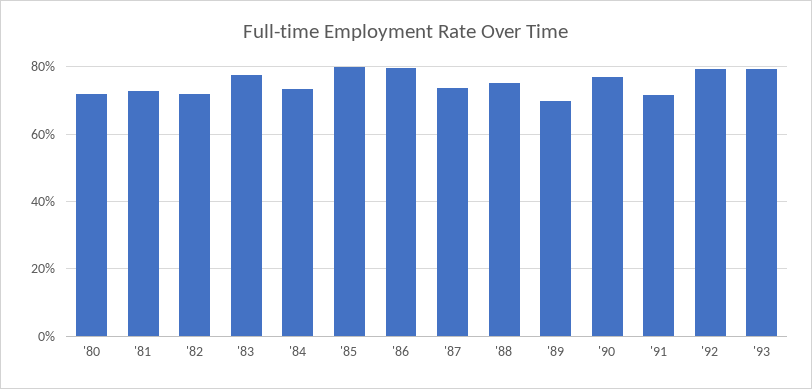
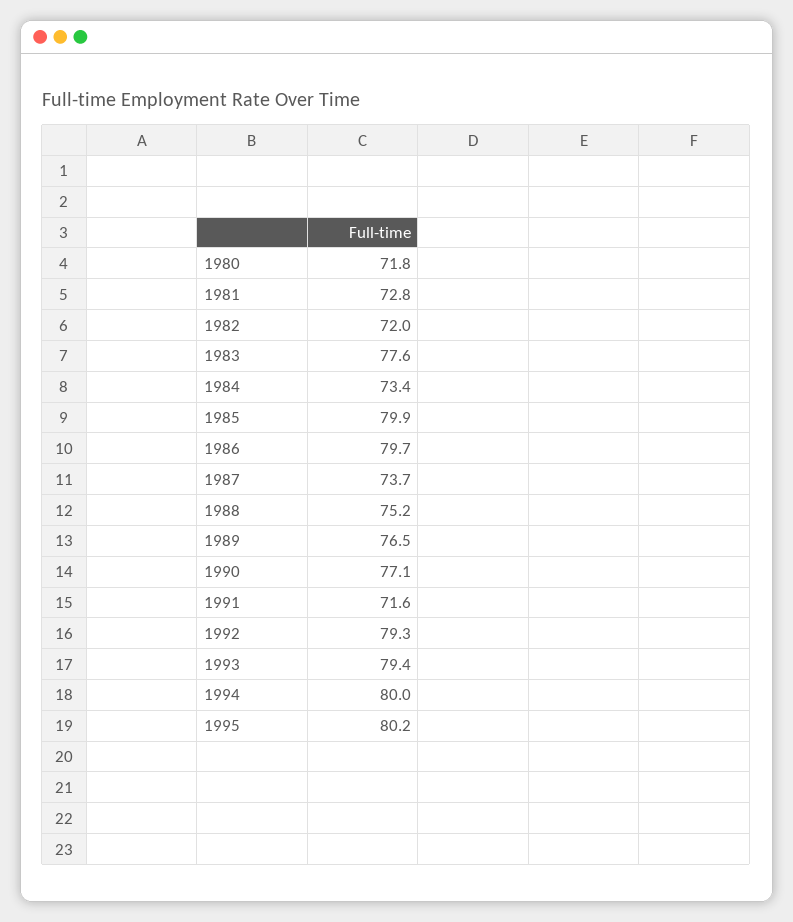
'89: 70 -> 76.5
1994: none -> 80
1995: none -> 80.2

